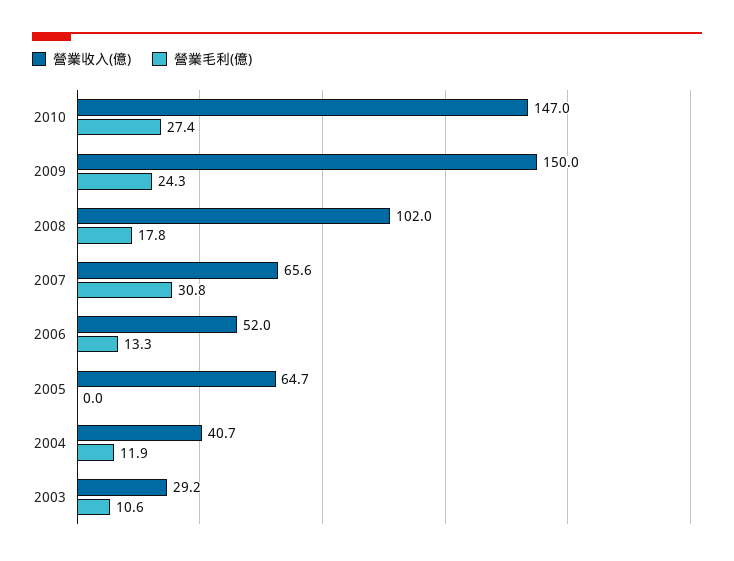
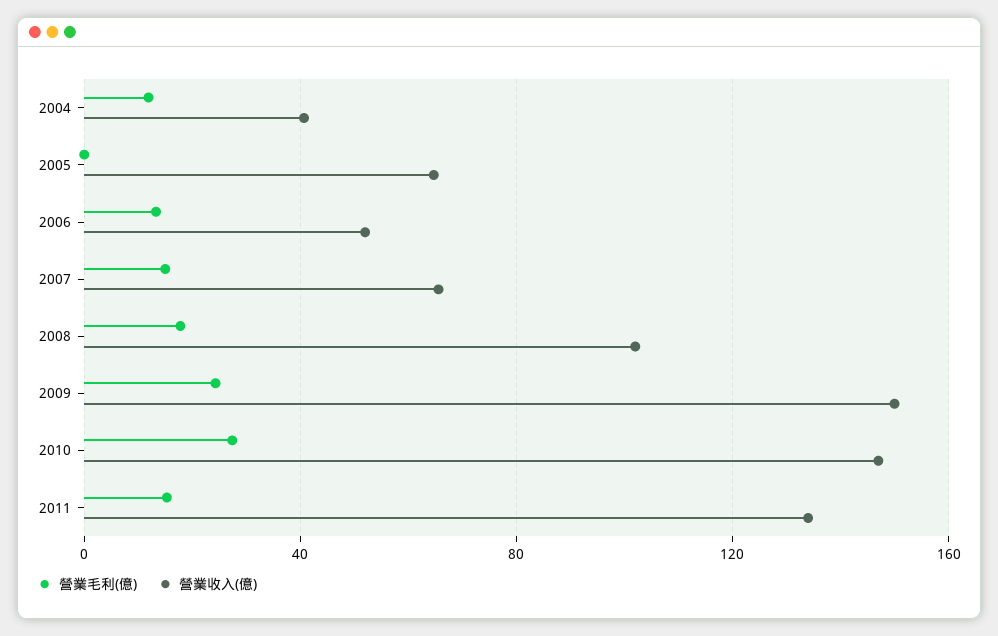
營業毛利(億), 2007: 30.8 -> 15
營業收入(億), 2003: 29.2 -> none
營業毛利(億), 2003: 10.6 -> none
營業毛利(億), 2011: none -> 15
營業收入(億), 2011: none -> 135

